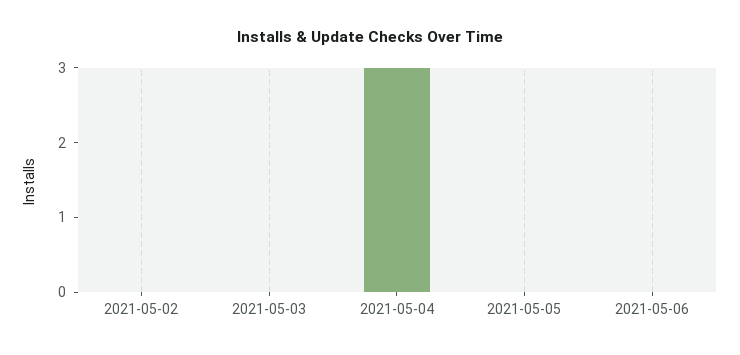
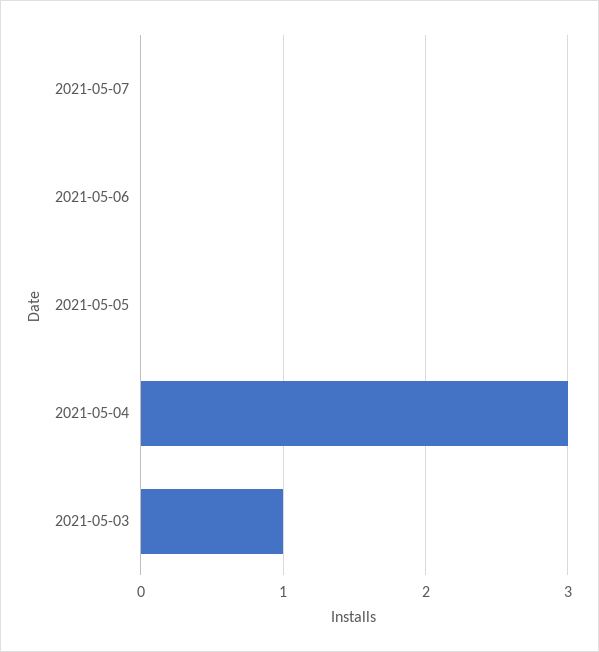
2021-05-02: 0 -> none
2021-05-03: 0 -> 1
2021-05-07: none -> 0

